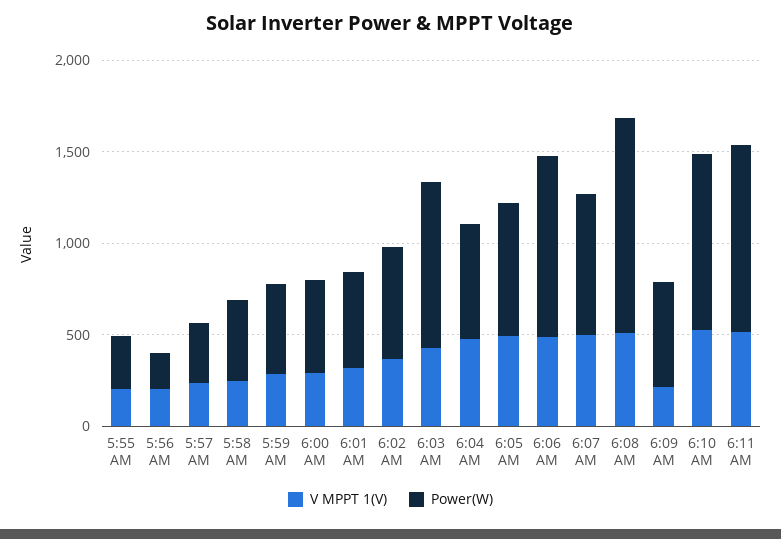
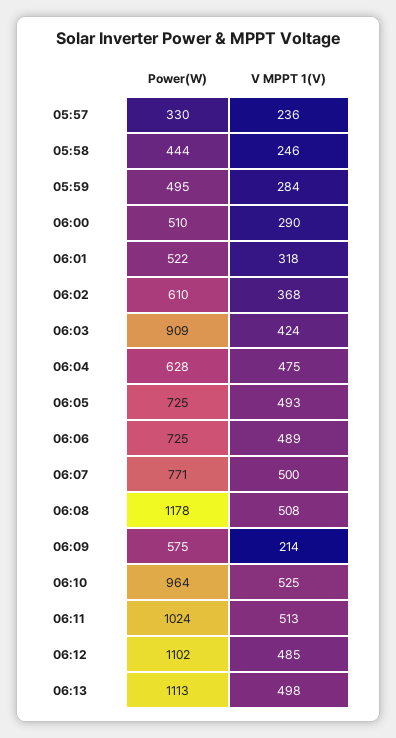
V MPPT 1(V), 5:55 AM: 200 -> none
Power(W), 5:55 AM: 300 -> none
V MPPT 1(V), 5:56 AM: 200 -> none
Power(W), 5:56 AM: 200 -> none
Power(W), 6:06 AM: 1000 -> 725
Power(W), 06:12: none -> 1102
V MPPT 1(V), 06:12: none -> 485
Power(W), 06:13: none -> 1113
V MPPT 1(V), 06:13: none -> 498

